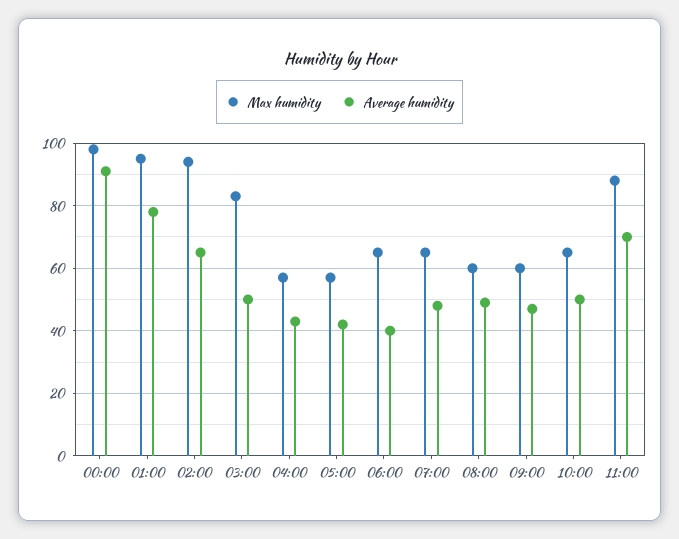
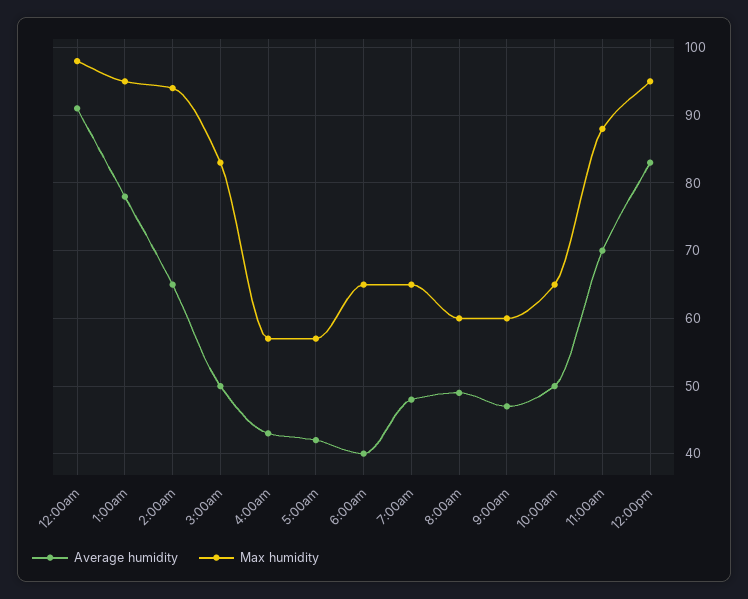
Average humidity, 12:00pm: none -> 83
Max humidity, 12:00pm: none -> 95

